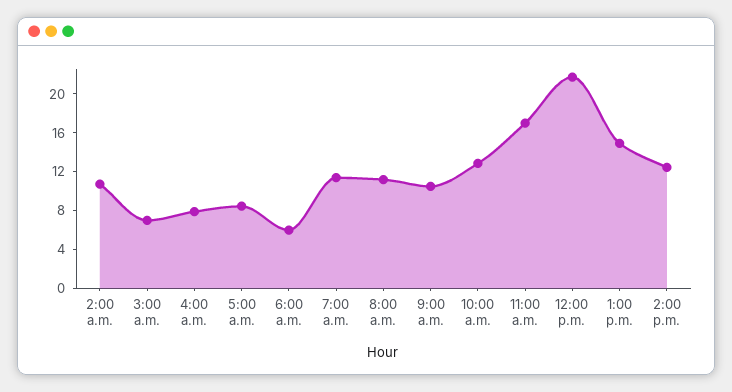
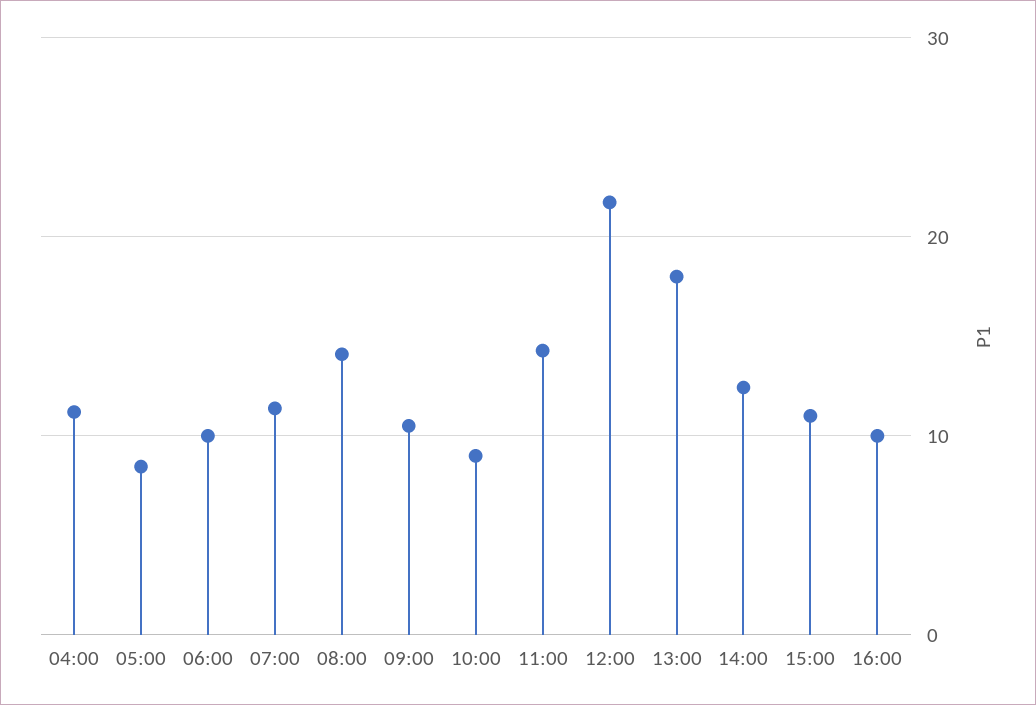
2:00 a.m.: 11 -> none
3:00 a.m.: 7 -> none
4:00 a.m.: 8 -> 11
6:00 a.m.: 6 -> 10
8:00 a.m.: 11 -> 14
10:00 a.m.: 13 -> 9
11:00 a.m.: 17 -> 14
1:00 p.m.: 15 -> 18
15:00: none -> 11
16:00: none -> 10

